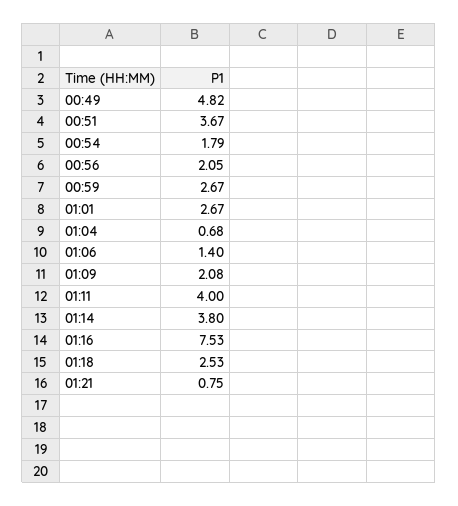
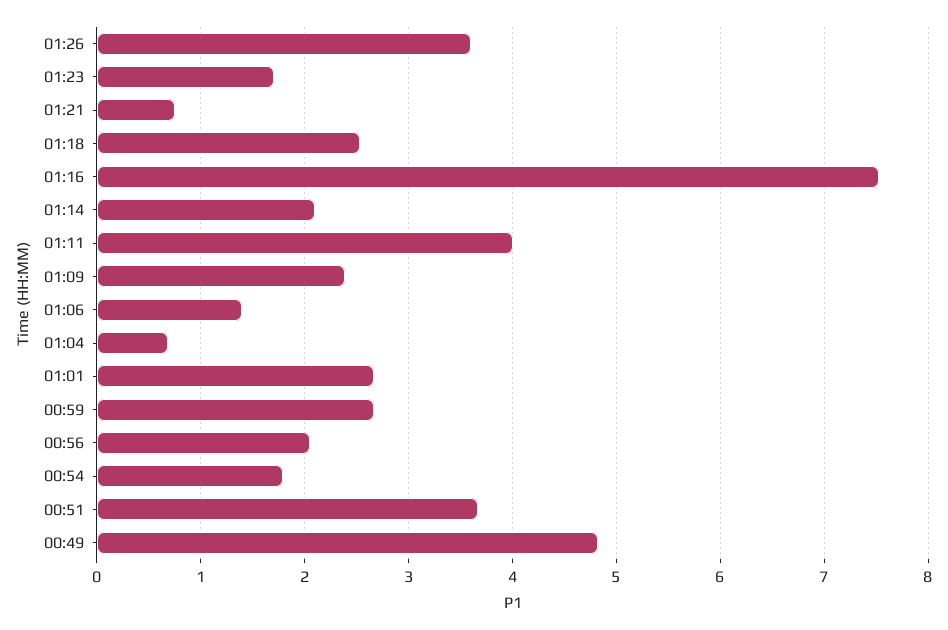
01:09: 2.08 -> 2.4
01:14: 3.8 -> 2.1
01:26: none -> 3.6
01:23: none -> 1.7

